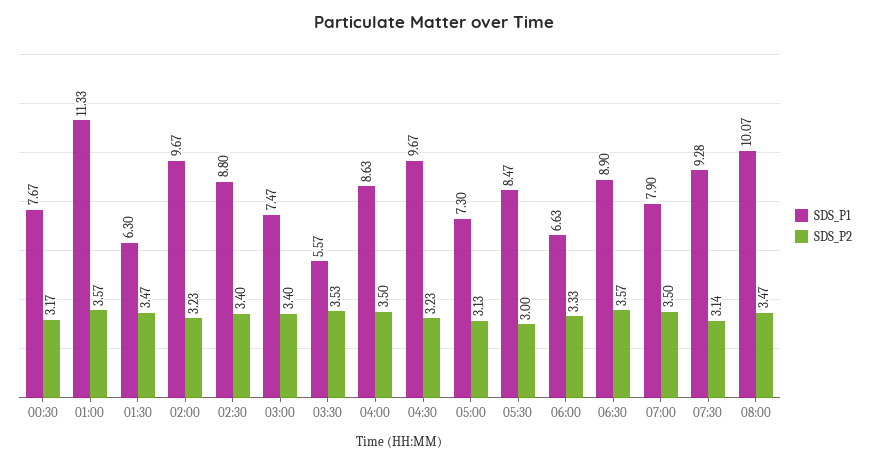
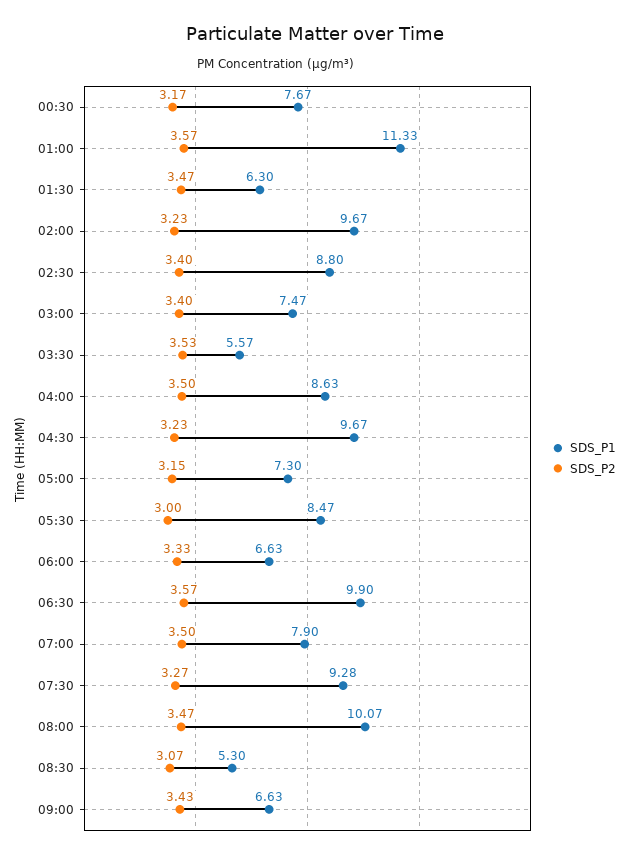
SDS_P2, 05:00: 3.13 -> 3.15
SDS_P1, 06:30: 8.9 -> 9.9
SDS_P2, 07:30: 3.14 -> 3.27
SDS_P1, 08:30: none -> 5.3
SDS_P2, 08:30: none -> 3.07
SDS_P1, 09:00: none -> 6.63
SDS_P2, 09:00: none -> 3.43

